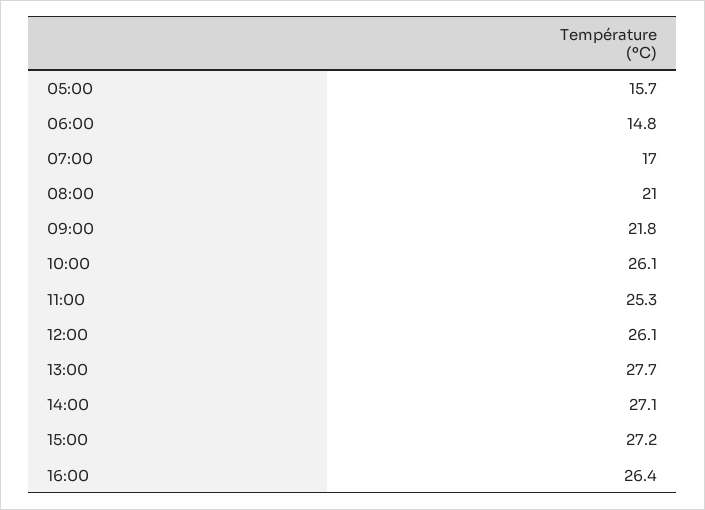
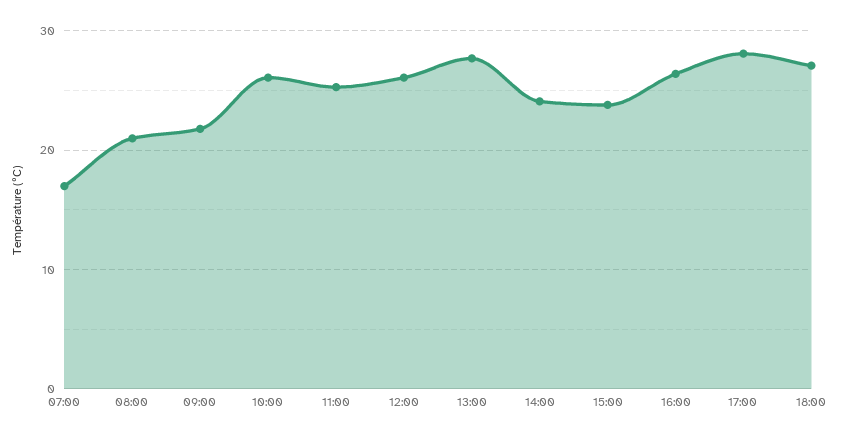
05:00: 15.7 -> none
06:00: 14.8 -> none
14:00: 27.1 -> 24
15:00: 27.2 -> 24
17:00: none -> 28
18:00: none -> 27

